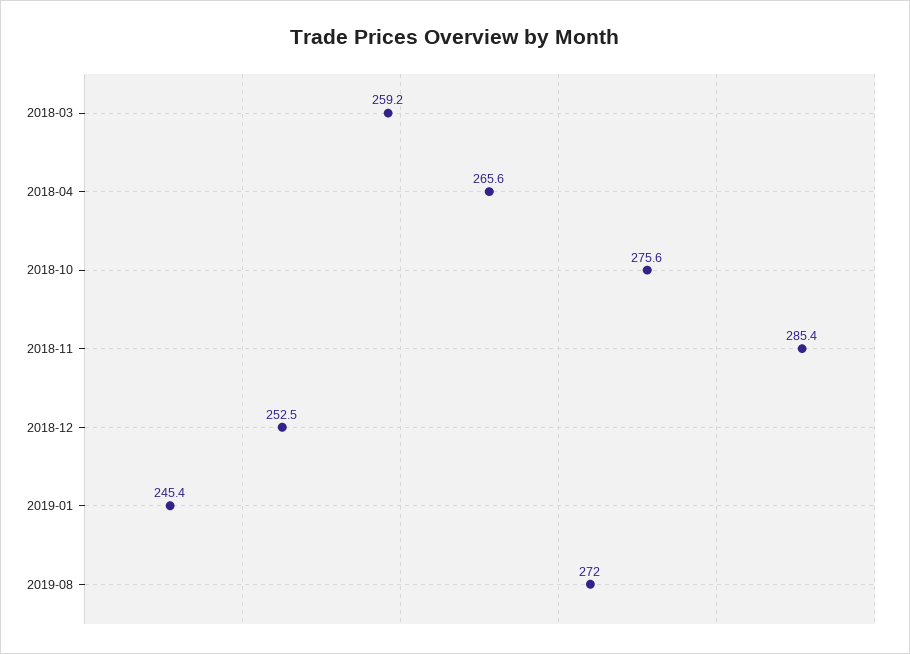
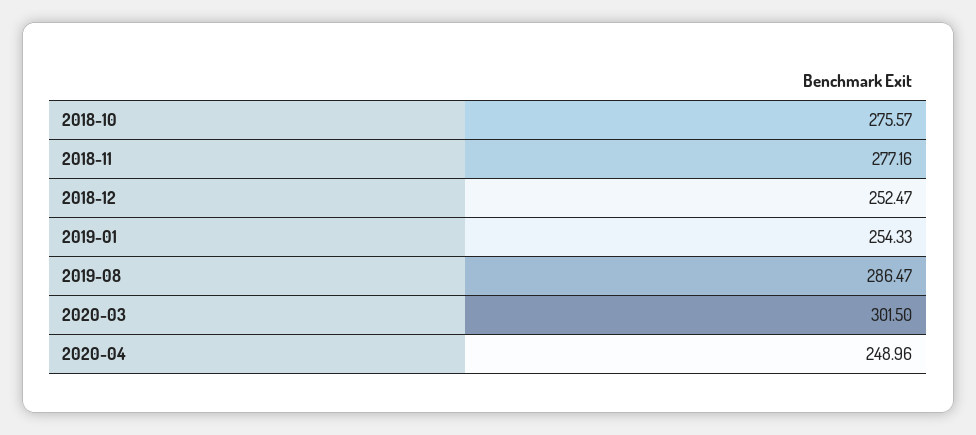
2018-03: 259.2 -> none
2018-04: 265.6 -> none
2018-11: 285.4 -> 277.16
2019-01: 245.4 -> 254.33
2019-08: 272 -> 286.47
2020-03: none -> 301.5
2020-04: none -> 248.96

